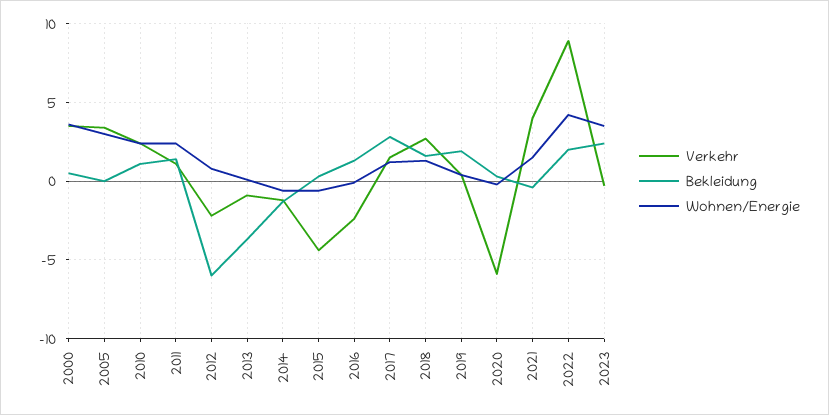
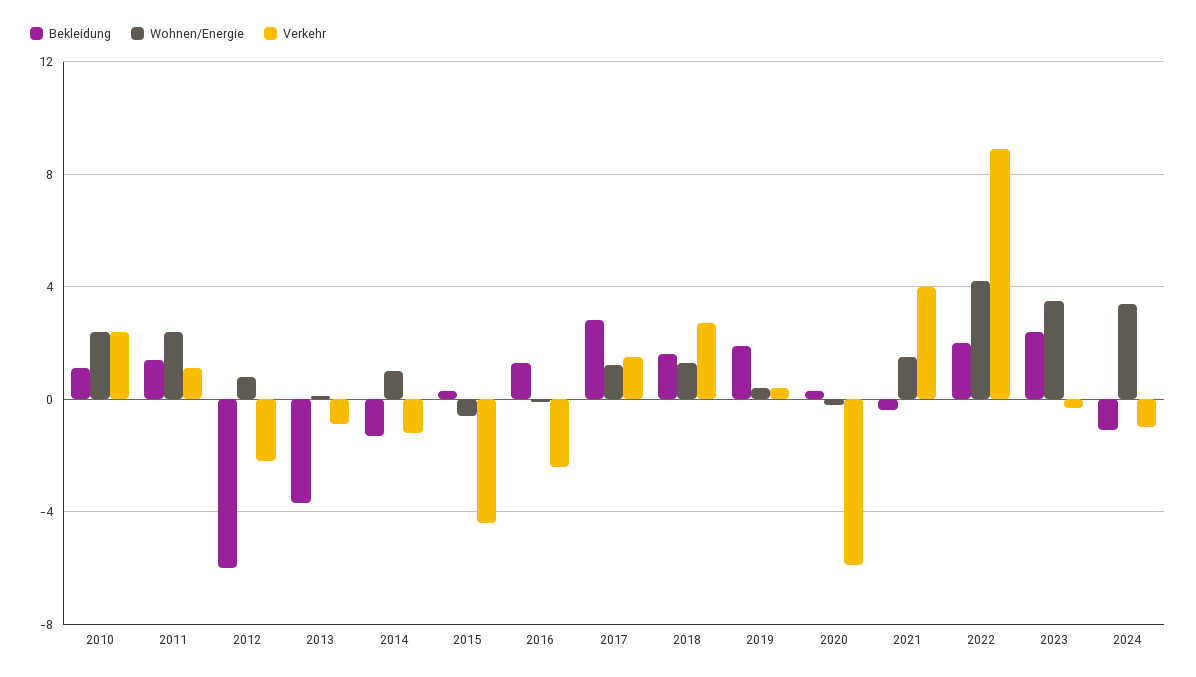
Verkehr, 2000: 3.5 -> none
Bekleidung, 2000: 0.5 -> none
Wohnen/Energie, 2000: 3.5 -> none
Verkehr, 2005: 3.5 -> none
Bekleidung, 2005: 0 -> none
Wohnen/Energie, 2005: 3 -> none
Wohnen/Energie, 2014: -0.5 -> 1
Bekleidung, 2024: none -> -1
Wohnen/Energie, 2024: none -> 3.5
Verkehr, 2024: none -> -1

